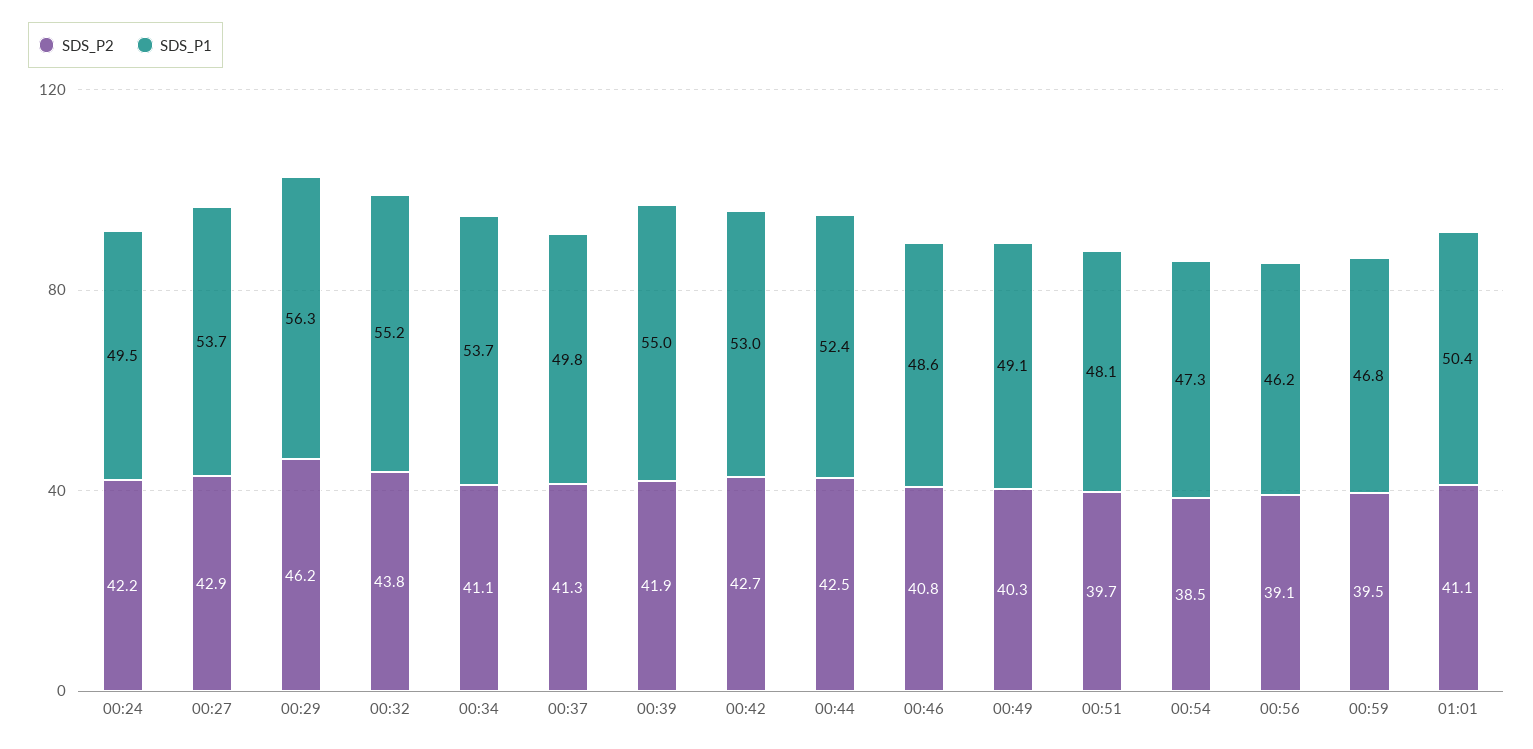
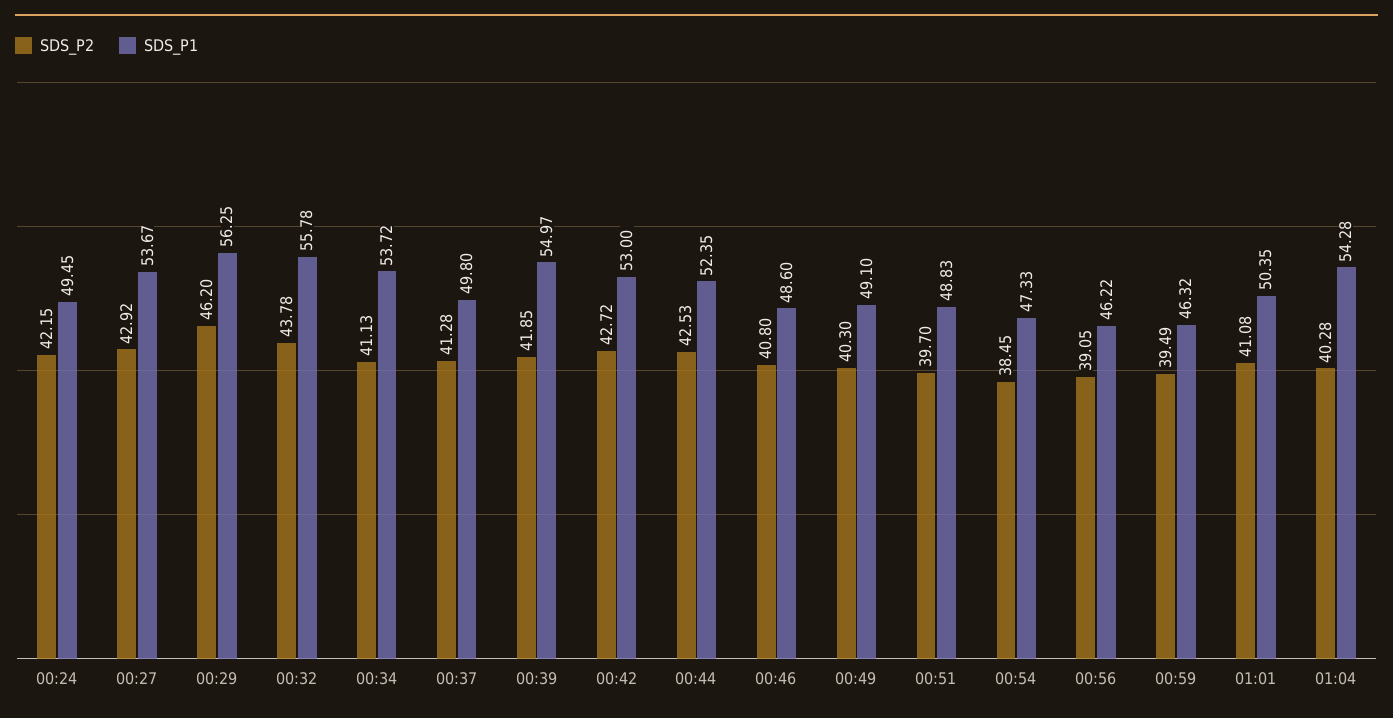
SDS_P1, 00:32: 55.2 -> 55.78
SDS_P1, 00:51: 48.1 -> 48.83
SDS_P1, 00:59: 46.8 -> 46.32
SDS_P2, 01:04: none -> 40.28
SDS_P1, 01:04: none -> 54.28

